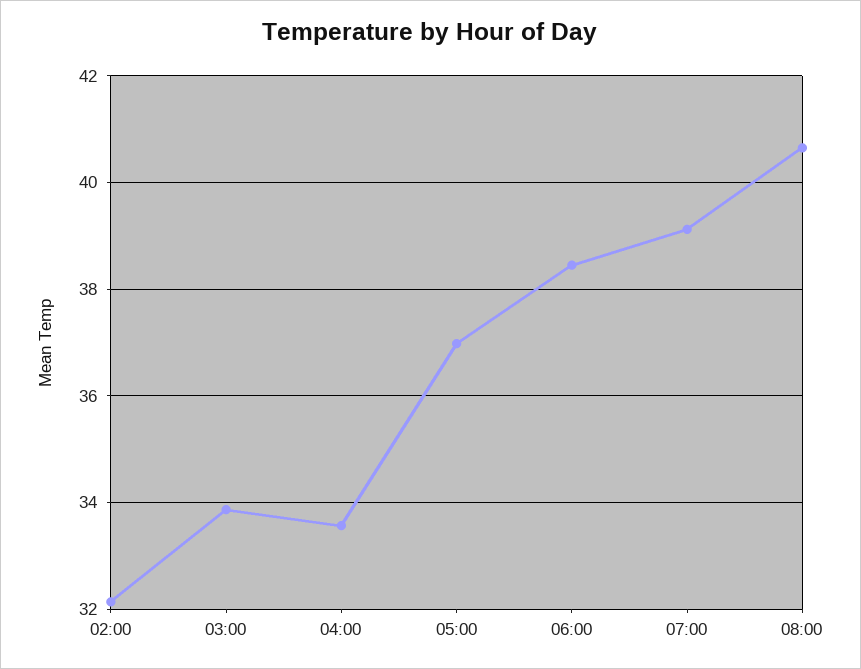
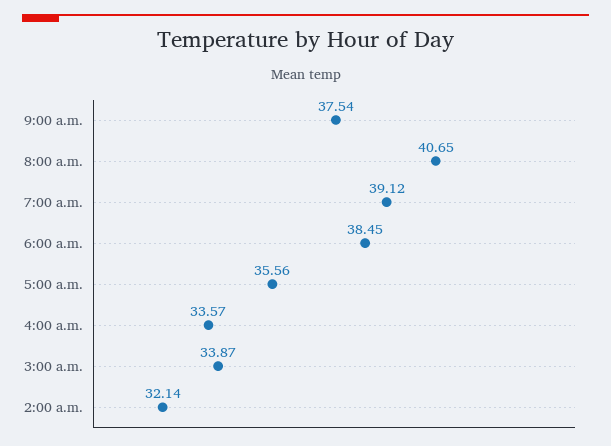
05:00: 37 -> 35.56
9:00 a.m.: none -> 37.54

